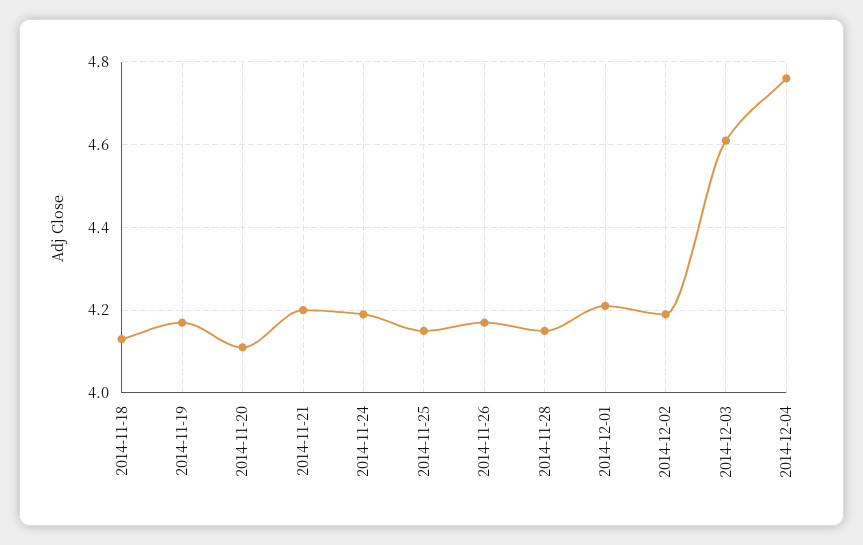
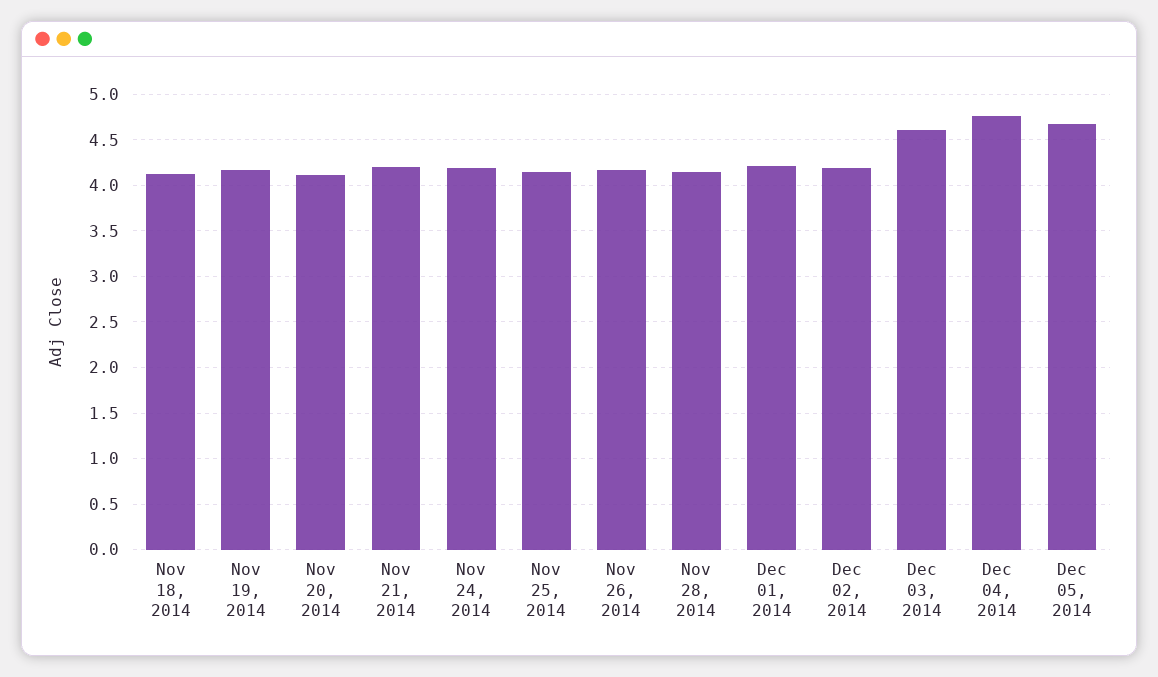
Dec 05, 2014: none -> 4.7

